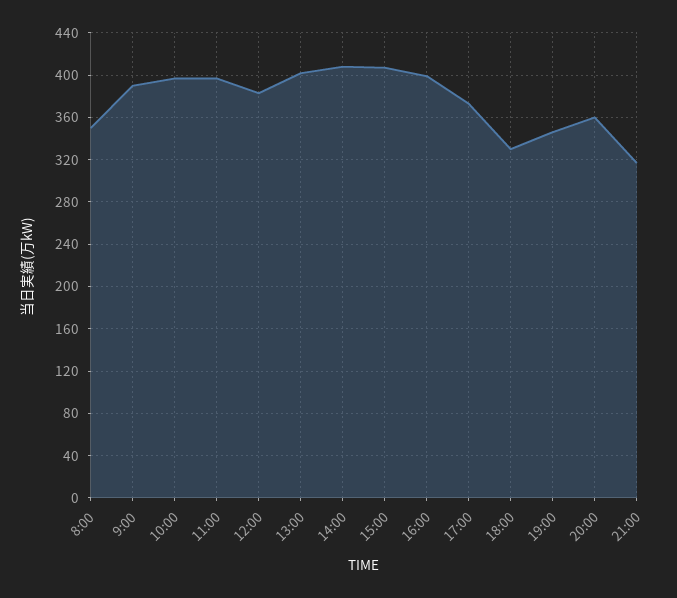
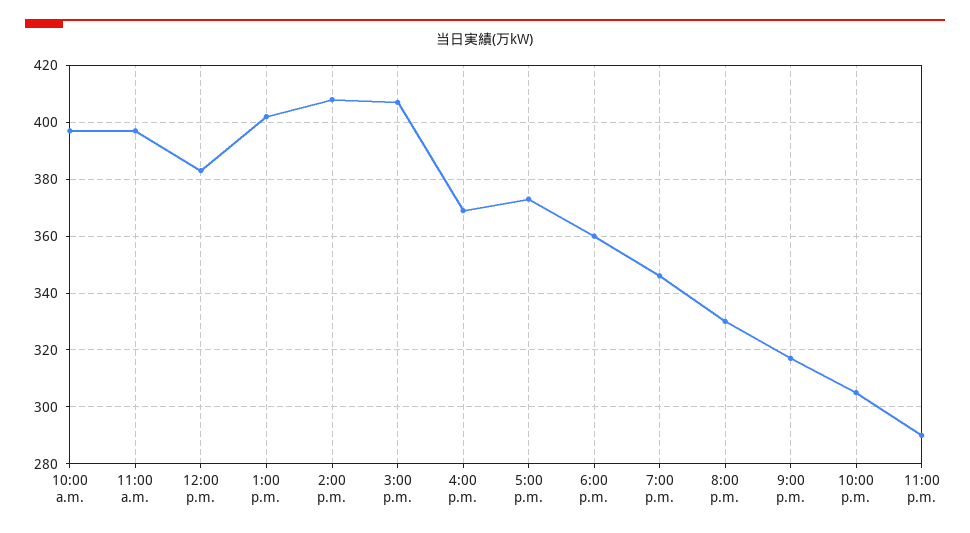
8:00: 350 -> none
9:00: 390 -> none
16:00: 400 -> 370
18:00: 330 -> 360
20:00: 360 -> 330
10:00 p.m.: none -> 305
11:00 p.m.: none -> 290

